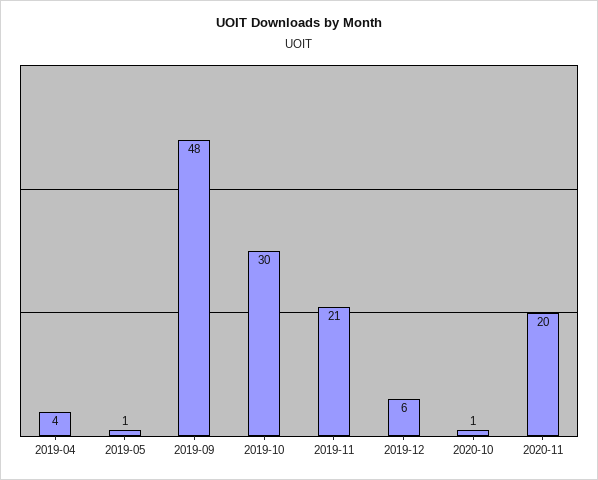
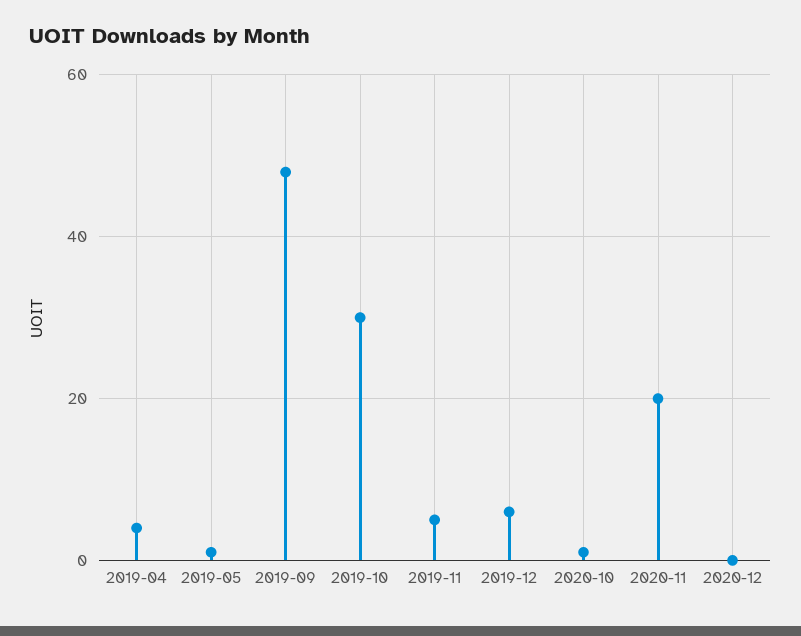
2019-11: 21 -> 5
2020-12: none -> 0

